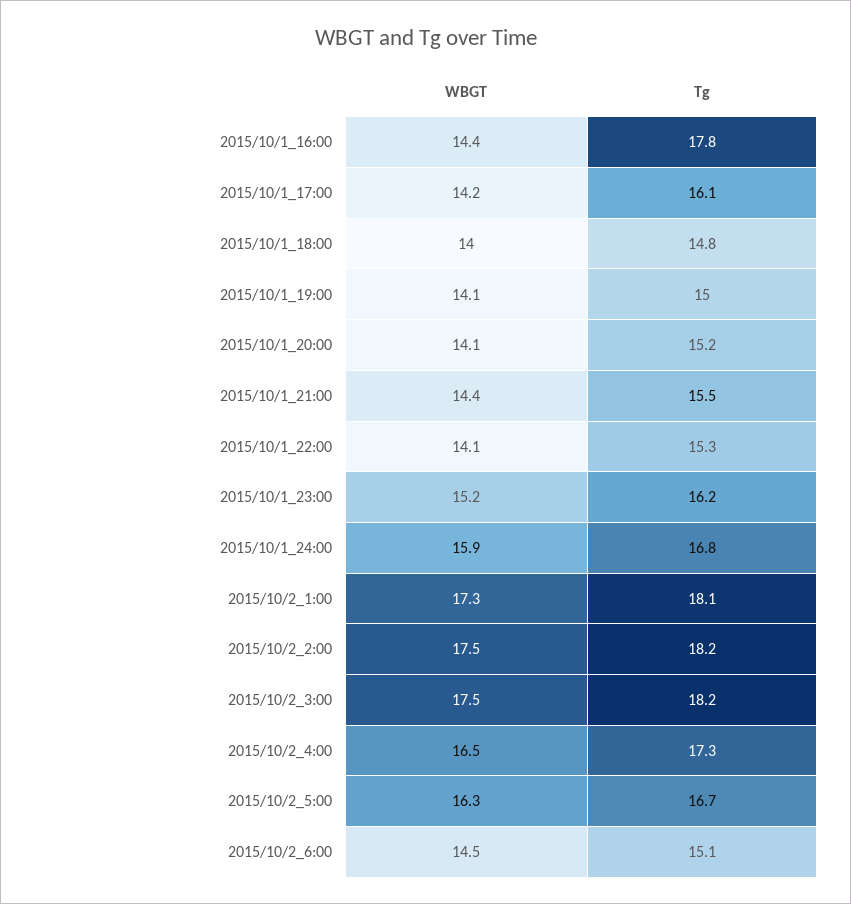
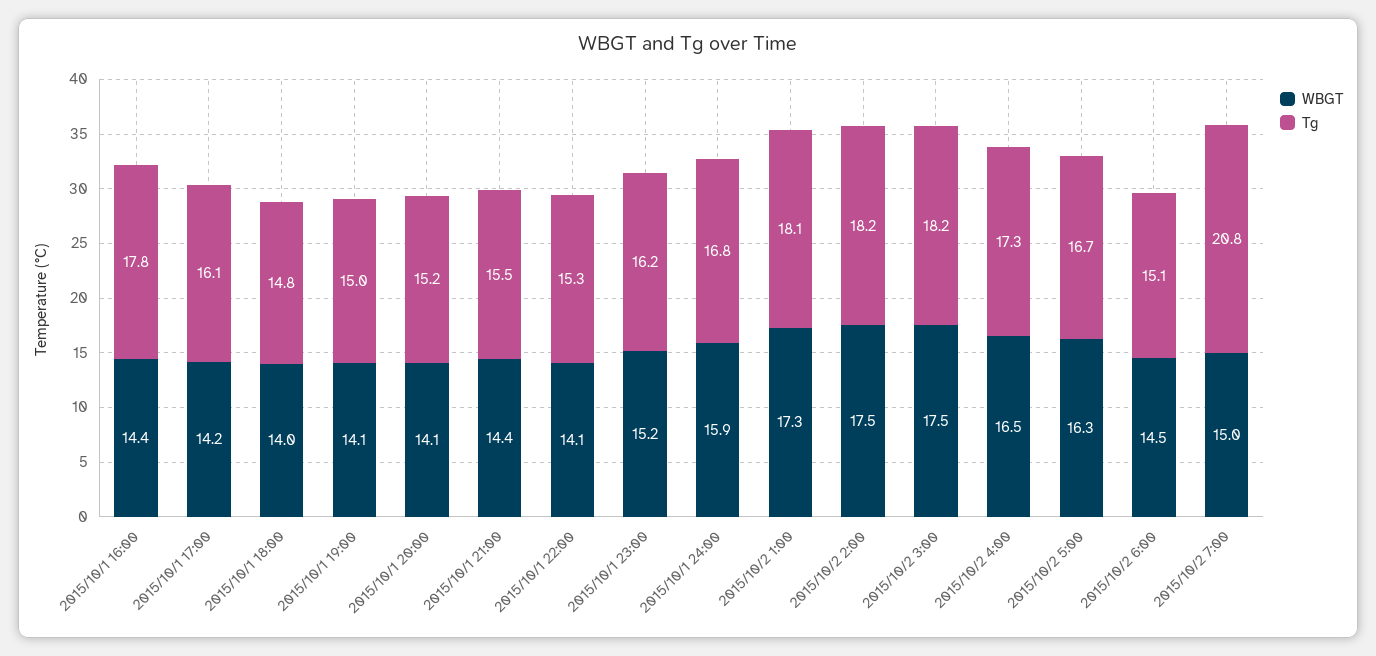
WBGT, 2015/10/2 7:00: none -> 15
Tg, 2015/10/2 7:00: none -> 20.8

